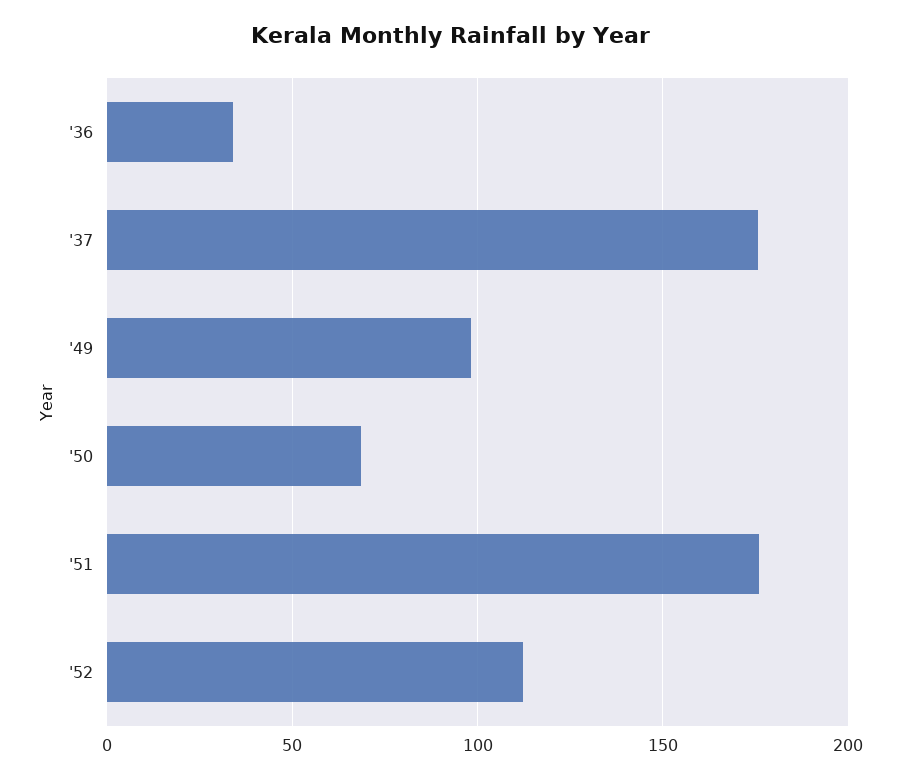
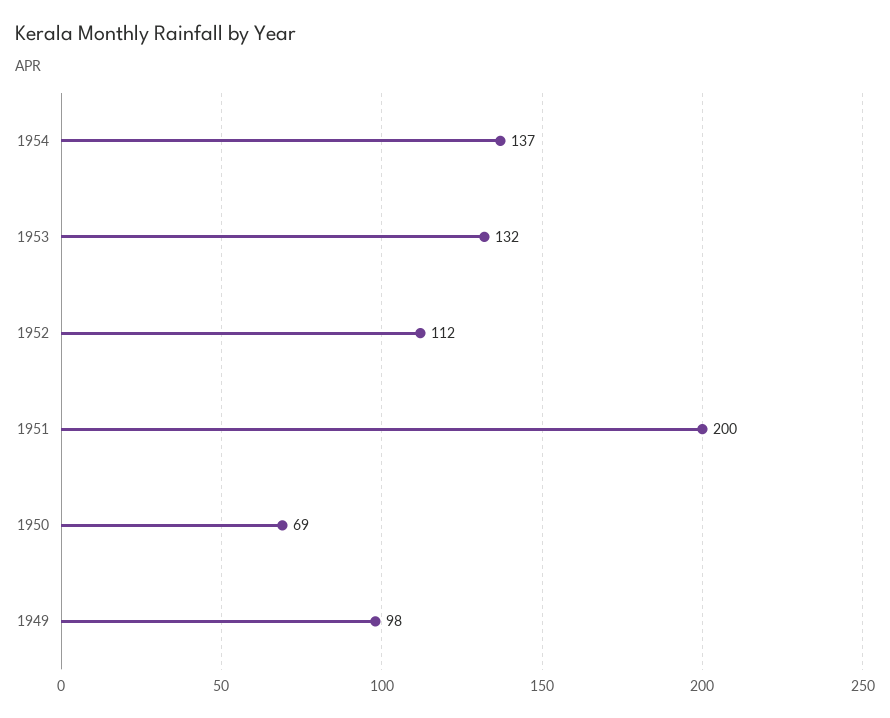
'36: 35 -> none
'37: 175 -> none
'51: 175 -> 200
1954: none -> 137
1953: none -> 132

